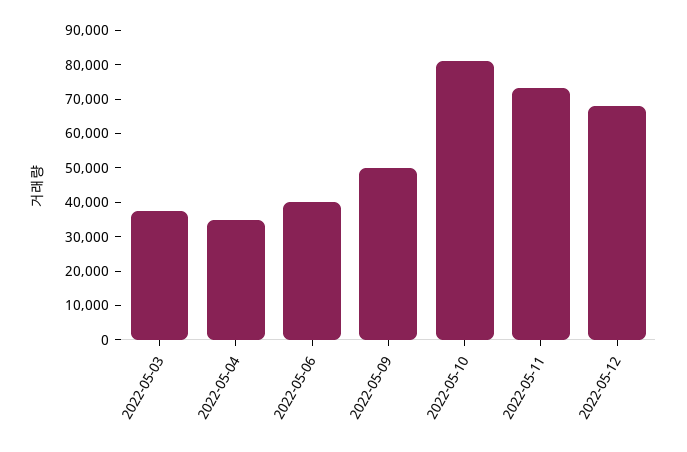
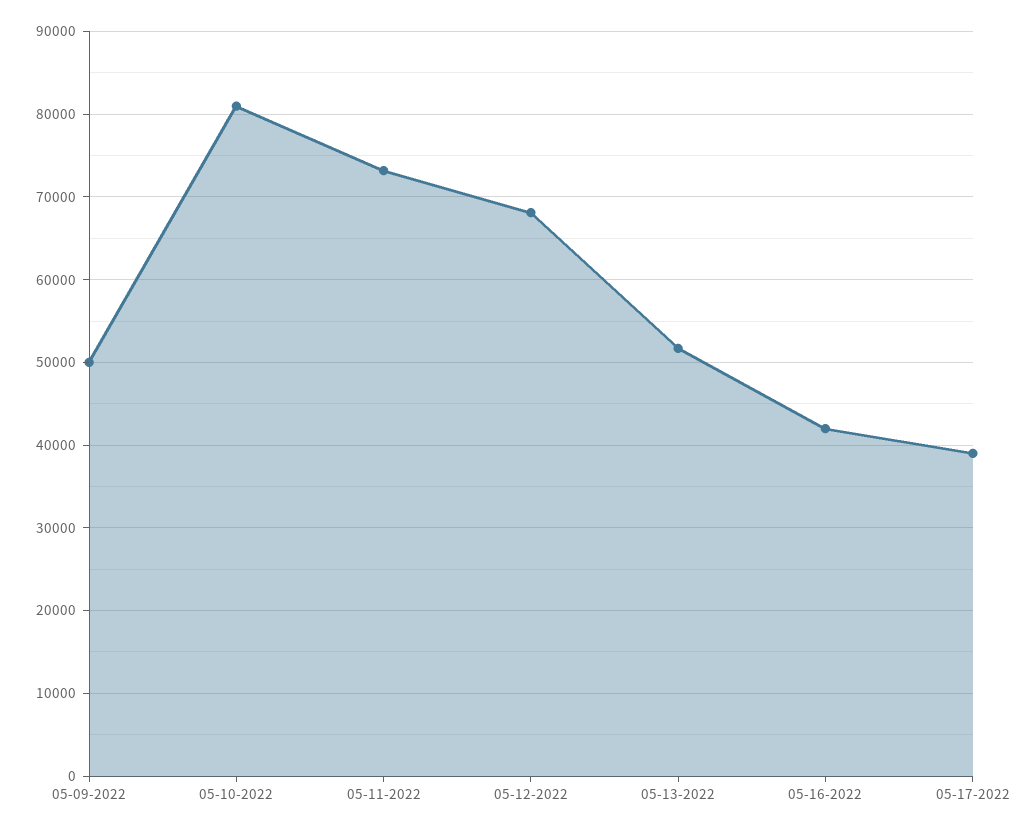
2022-05-03: 37500 -> none
2022-05-04: 35000 -> none
2022-05-06: 40000 -> none
05-13-2022: none -> 52000
05-16-2022: none -> 42000
05-17-2022: none -> 39000

